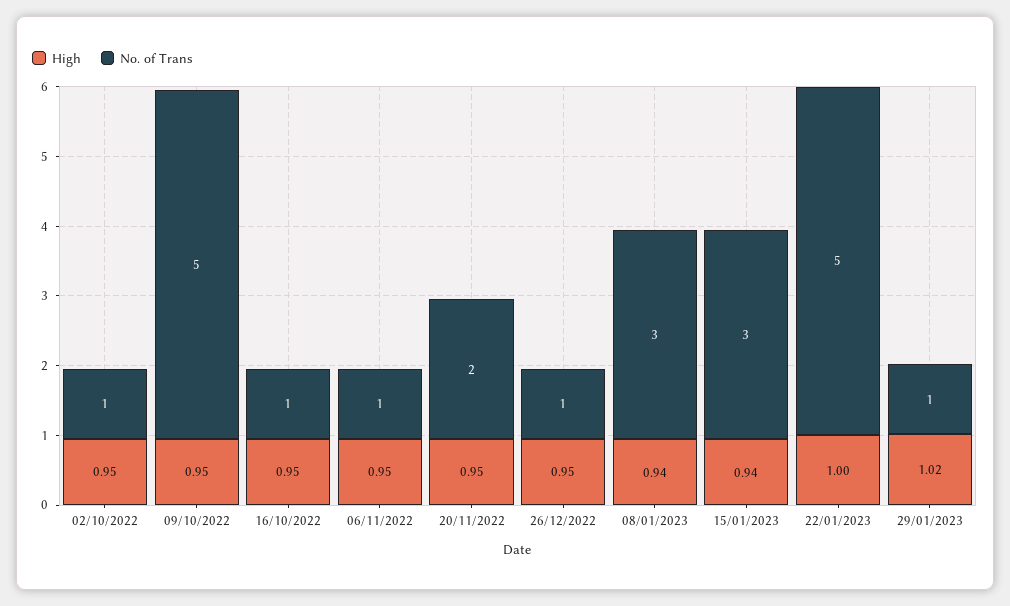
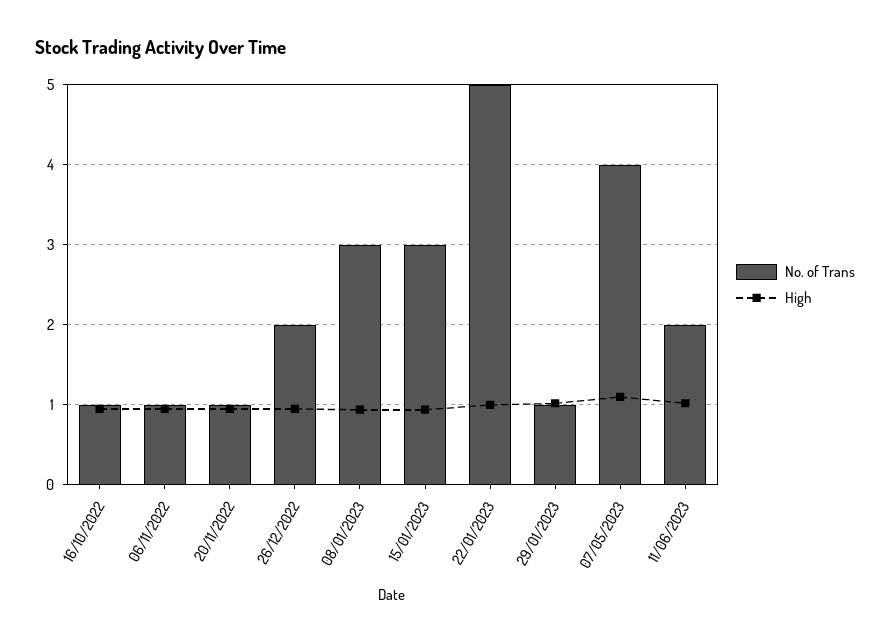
High, 02/10/2022: 0.95 -> none
No. of Trans, 02/10/2022: 1 -> none
High, 09/10/2022: 0.95 -> none
No. of Trans, 09/10/2022: 5 -> none
No. of Trans, 20/11/2022: 2 -> 1
No. of Trans, 26/12/2022: 1 -> 2
No. of Trans, 07/05/2023: none -> 4
High, 07/05/2023: none -> 1.1
No. of Trans, 11/06/2023: none -> 2
High, 11/06/2023: none -> 1

